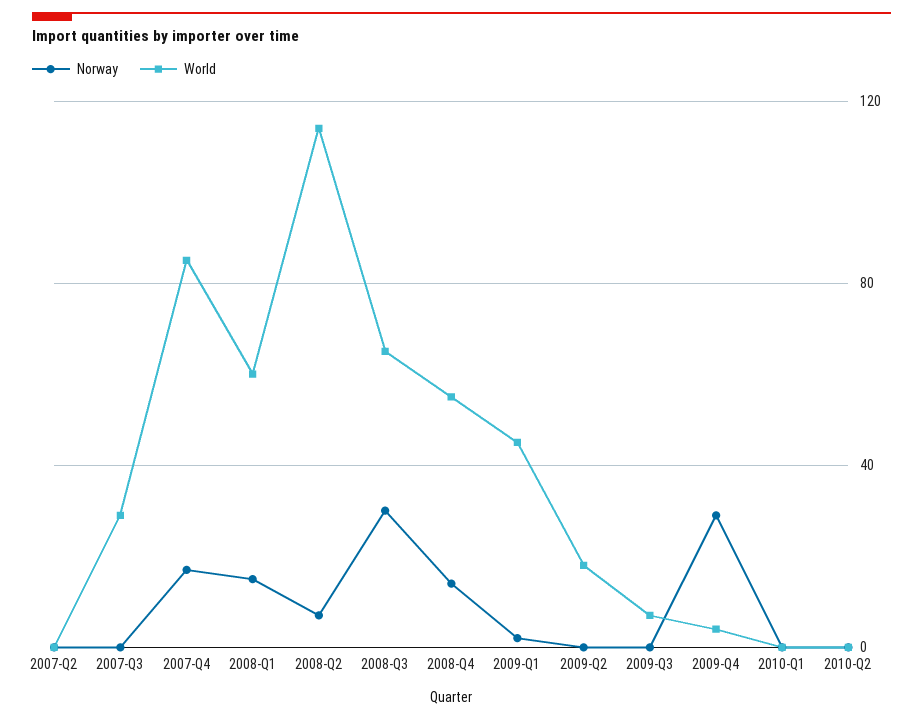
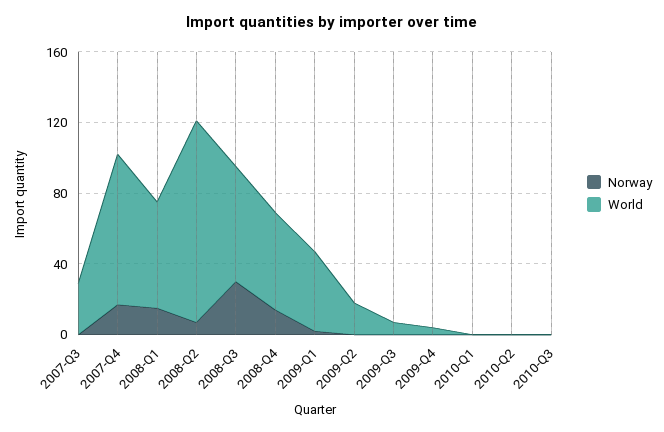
Norway, 2007-Q2: 0 -> none
World, 2007-Q2: 0 -> none
Norway, 2009-Q4: 30 -> 0
Norway, 2010-Q3: none -> 0
World, 2010-Q3: none -> 0

